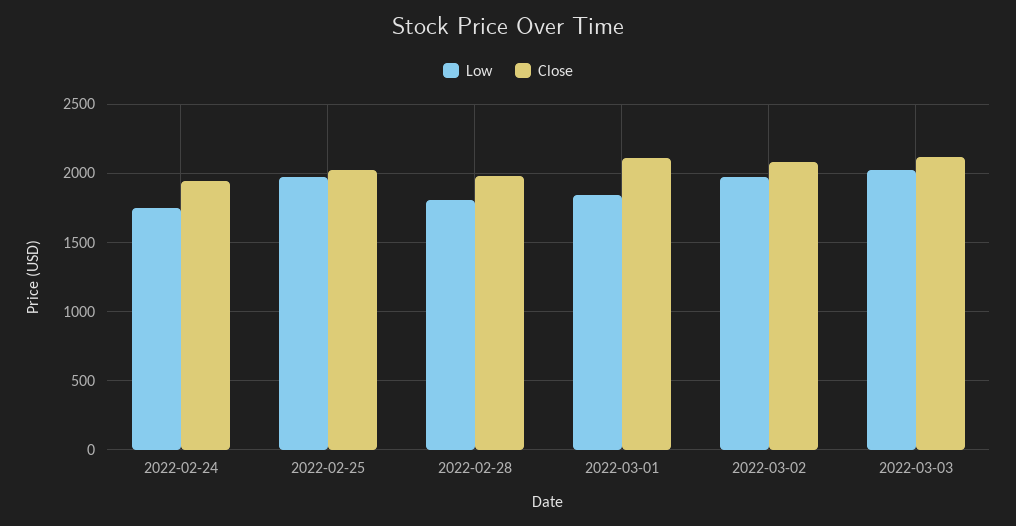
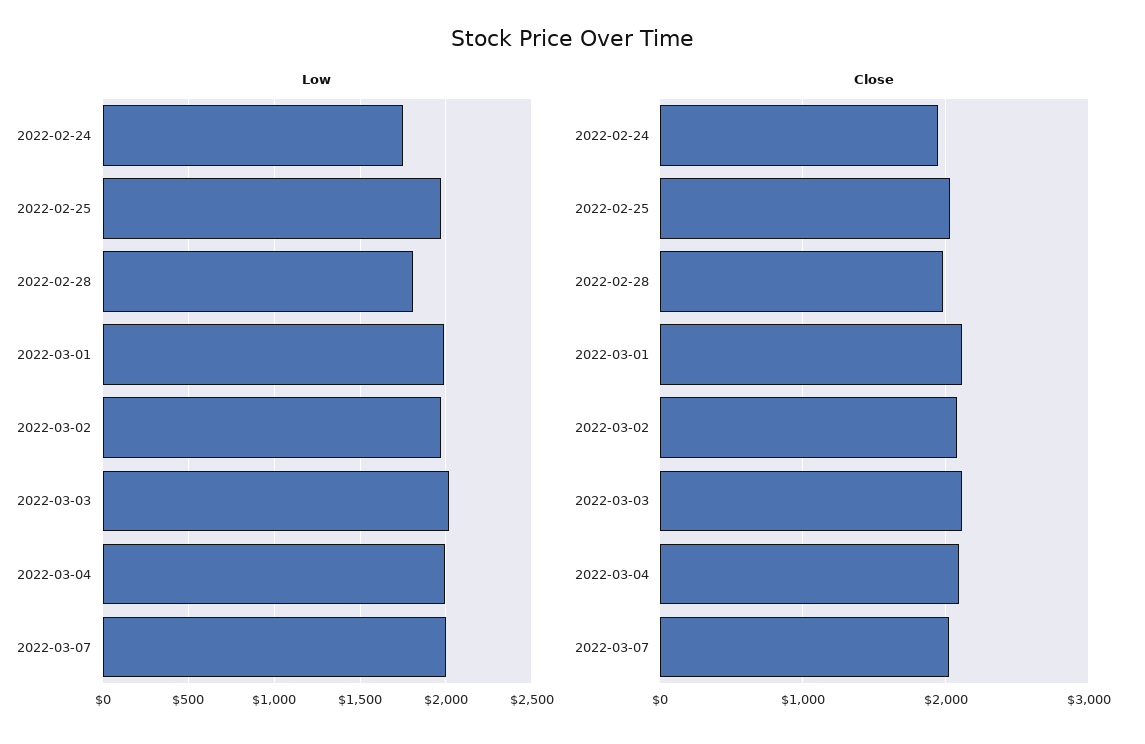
Low, 2022-03-01: 1850 -> 2000
Low, 2022-03-04: none -> 2000
Low, 2022-03-07: none -> 2000
Close, 2022-03-04: none -> 2100
Close, 2022-03-07: none -> 2000

